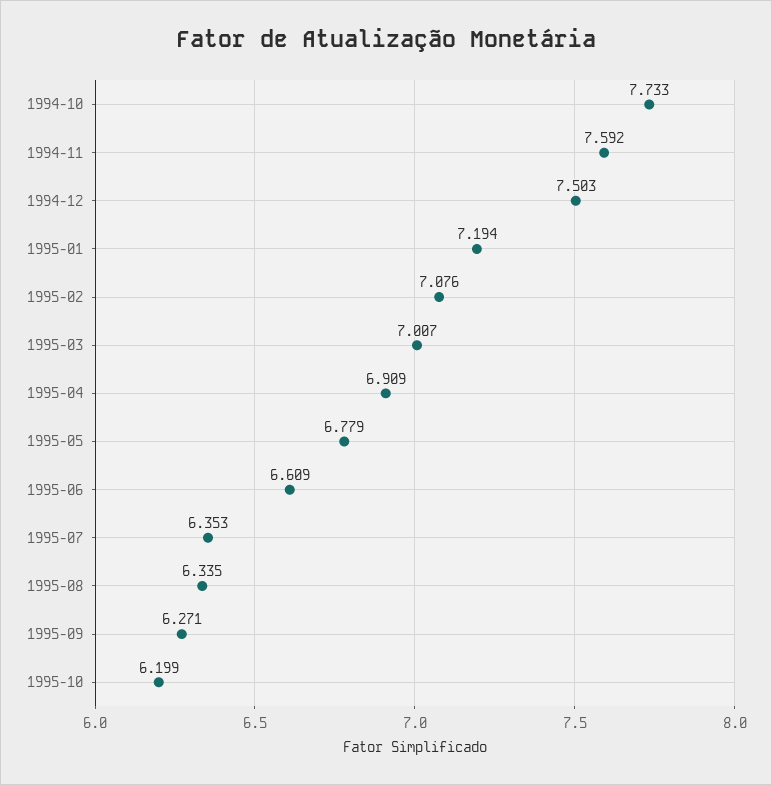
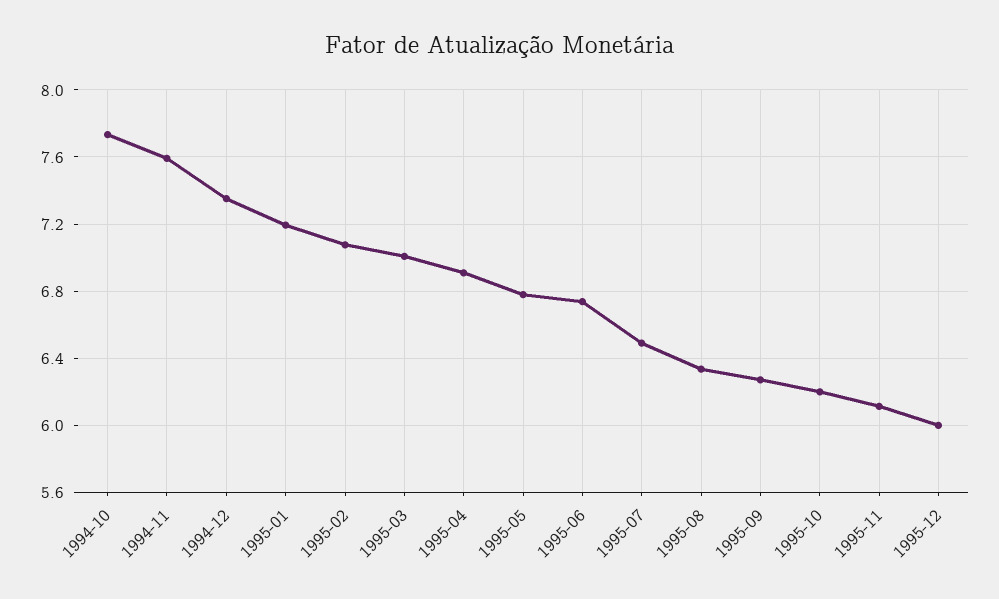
1994-12: 7.503 -> 7.35
1995-06: 6.609 -> 6.75
1995-07: 6.353 -> 6.5
1995-11: none -> 6.1
1995-12: none -> 6

